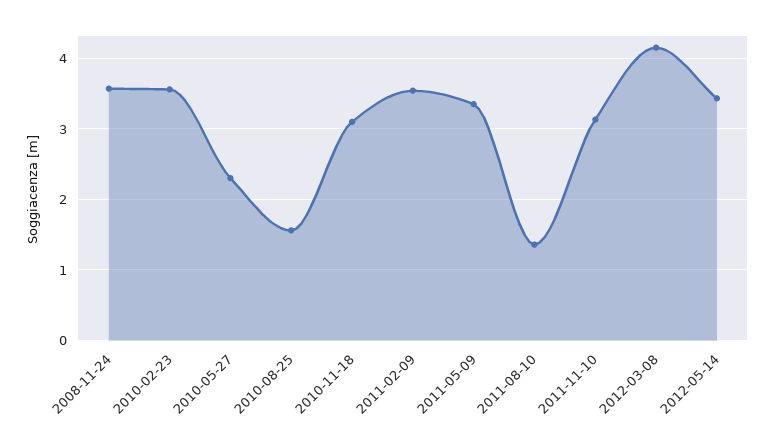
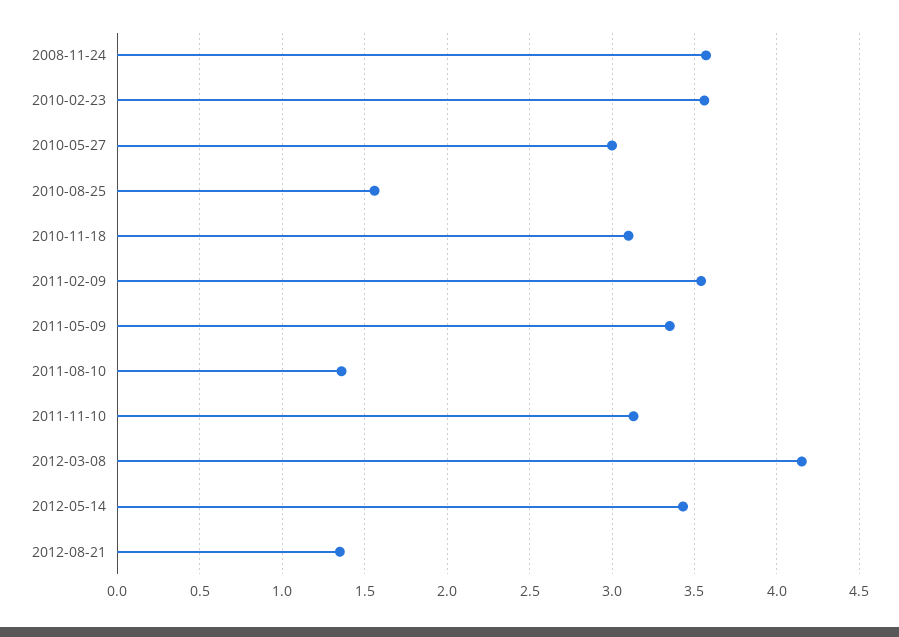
2010-05-27: 2.3 -> 3
2012-08-21: none -> 1.35

